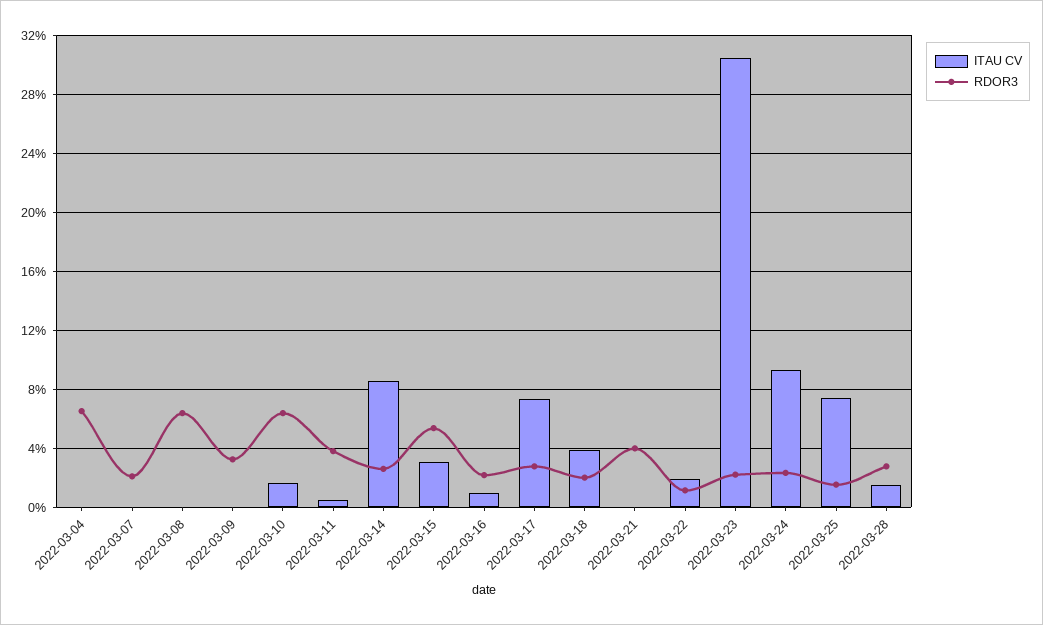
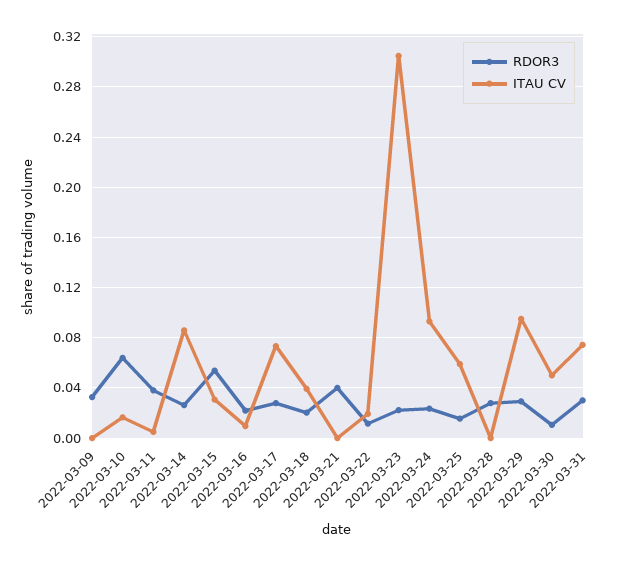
ITAU CV, 2022-03-04: 0 -> none
RDOR3, 2022-03-04: 0.065 -> none
ITAU CV, 2022-03-07: 0 -> none
RDOR3, 2022-03-07: 0.02 -> none
ITAU CV, 2022-03-08: 0 -> none
RDOR3, 2022-03-08: 0.065 -> none
ITAU CV, 2022-03-25: 0.075 -> 0.06
ITAU CV, 2022-03-28: 0.015 -> 0
RDOR3, 2022-03-29: none -> 0.03
ITAU CV, 2022-03-29: none -> 0.095
RDOR3, 2022-03-30: none -> 0.01
ITAU CV, 2022-03-30: none -> 0.05
RDOR3, 2022-03-31: none -> 0.03
ITAU CV, 2022-03-31: none -> 0.075

